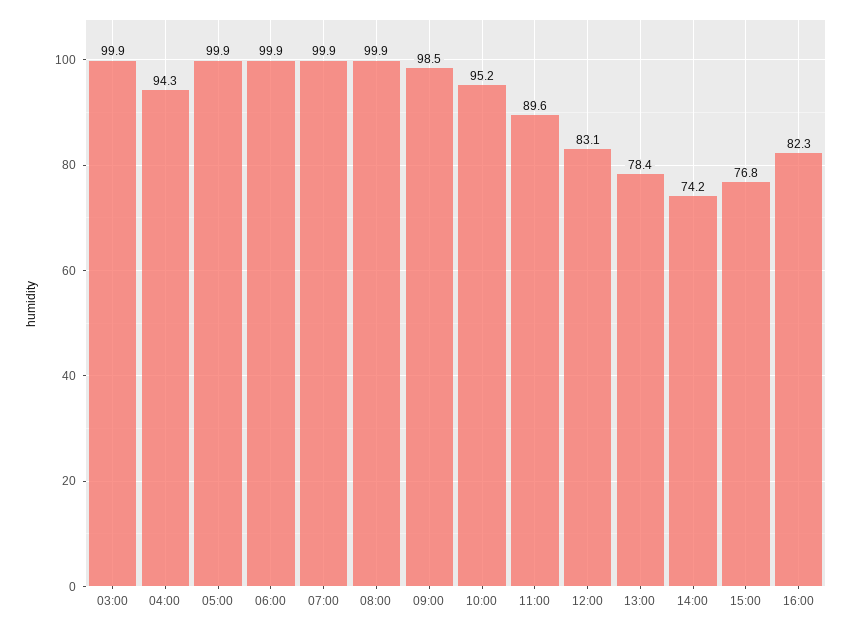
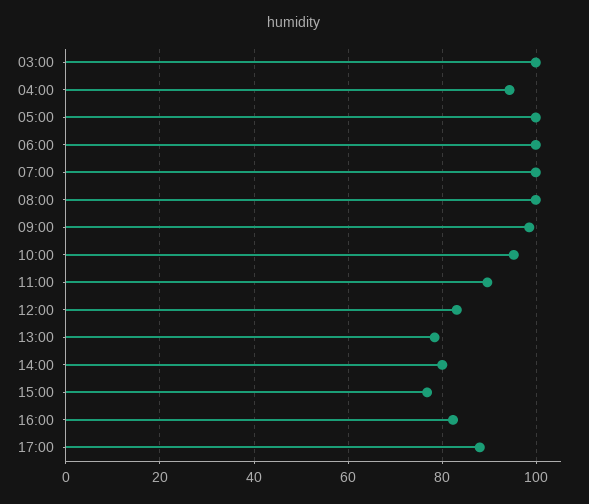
14:00: 74.2 -> 80
17:00: none -> 88

